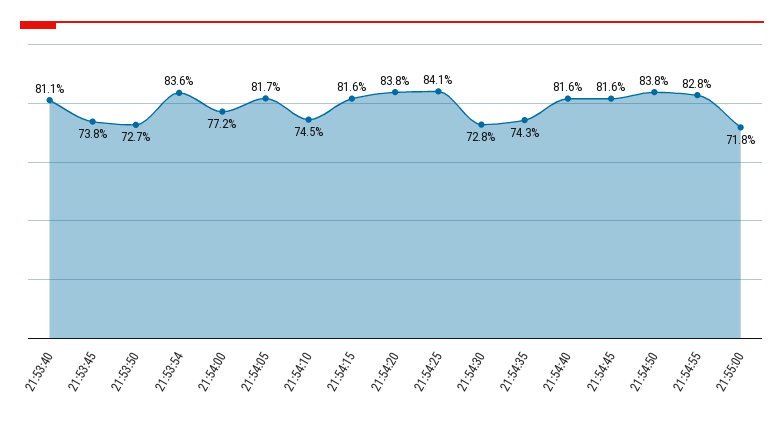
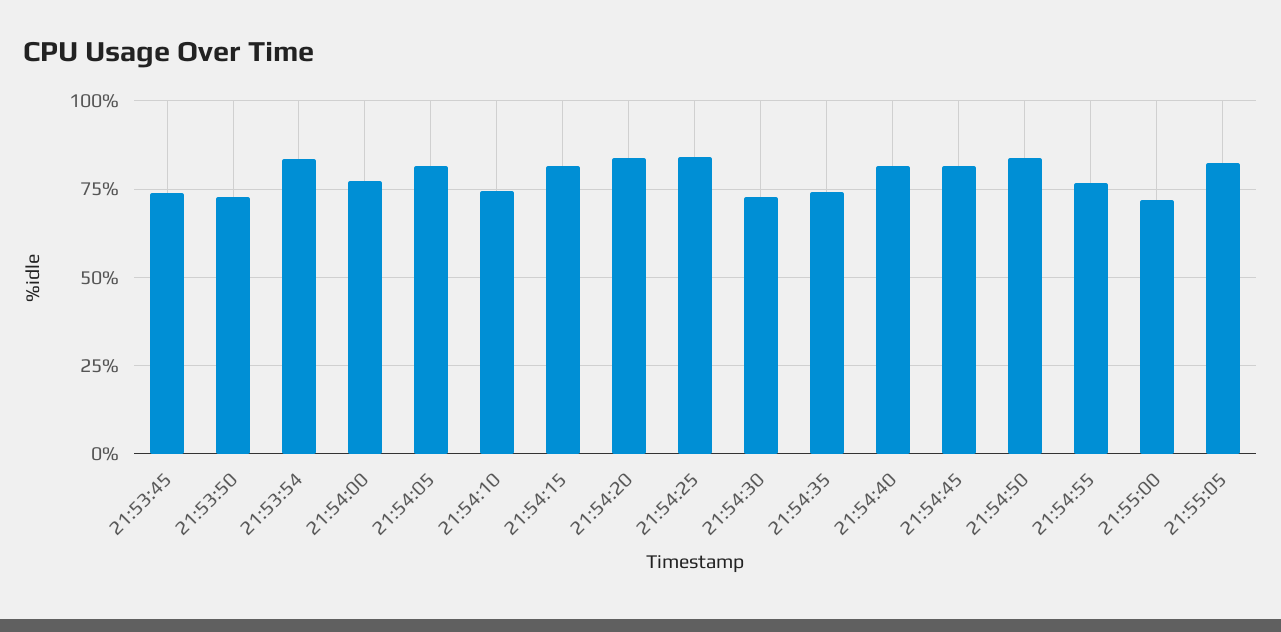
21:53:40: 81.1 -> none
21:54:55: 82.8 -> 77.5
21:55:05: none -> 82.5

